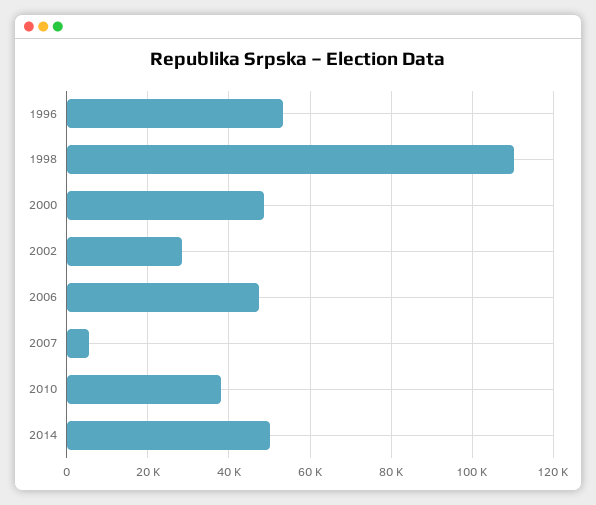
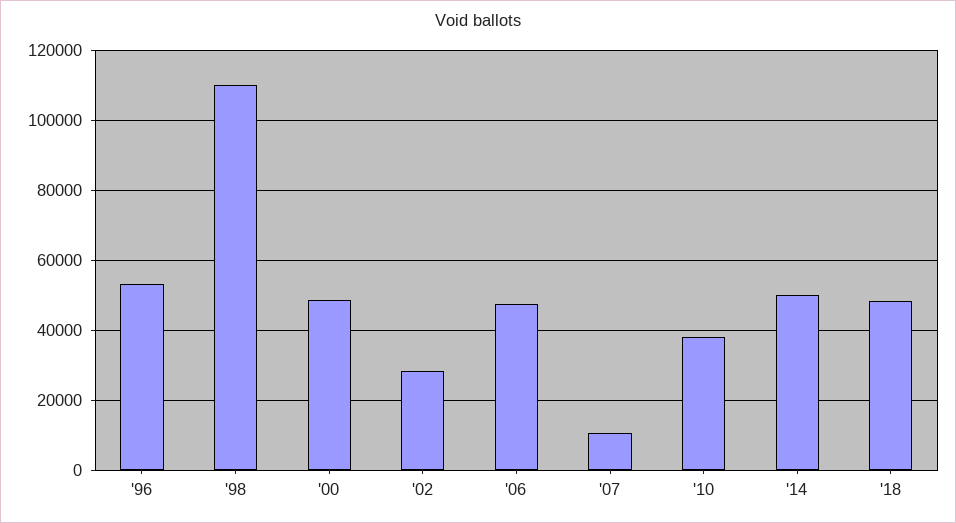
2007: 6000 -> 10000
'18: none -> 48000

